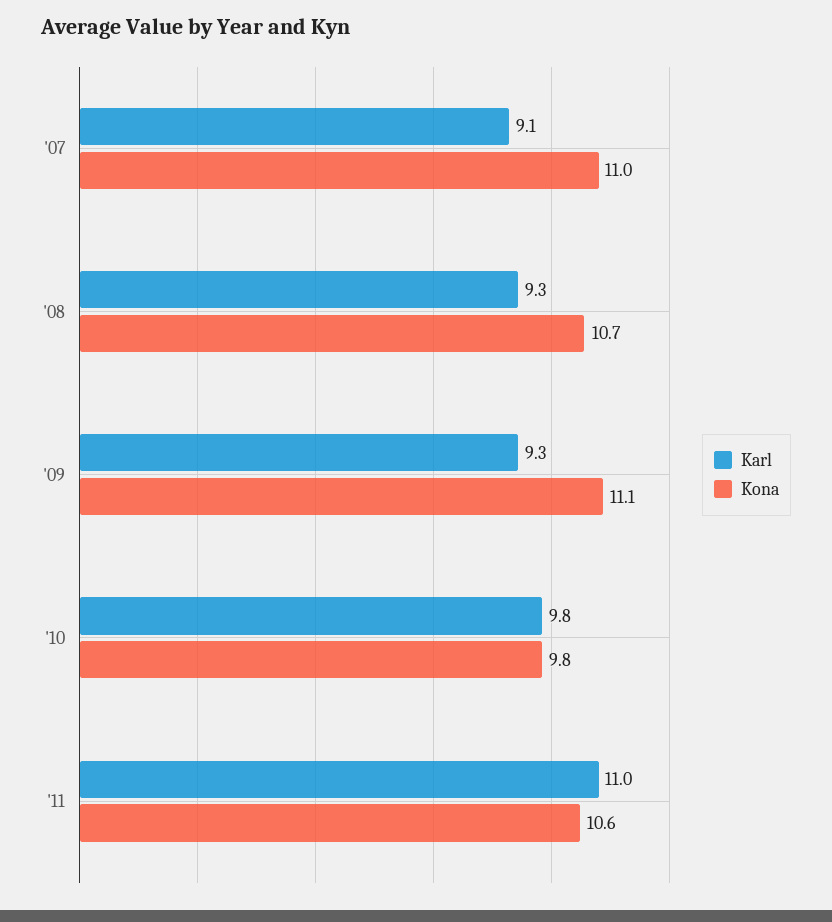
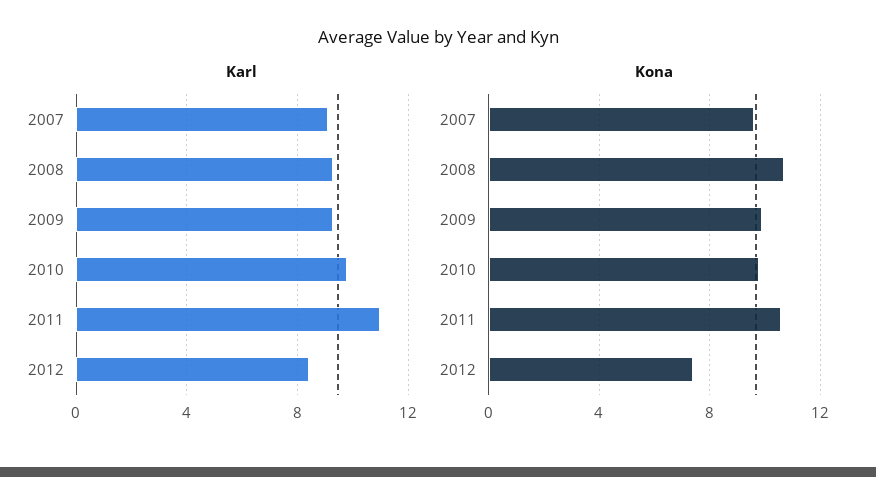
Kona, '07: 11 -> 9.5
Kona, '09: 11.1 -> 10
Karl, 2012: none -> 8.5
Kona, 2012: none -> 7.5

